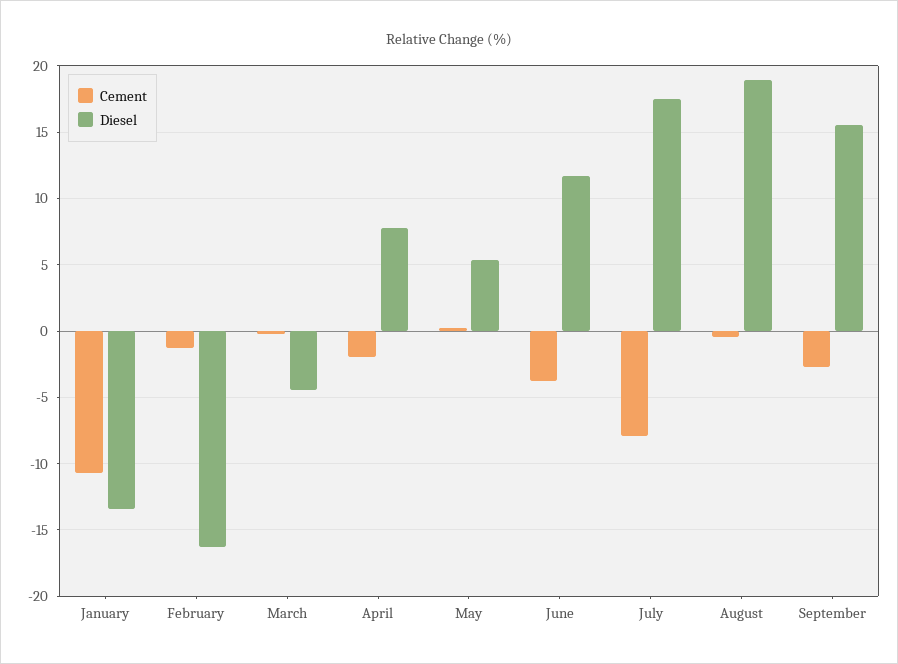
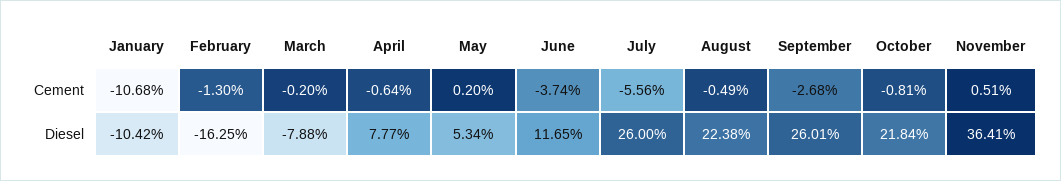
Diesel, January: -13.5 -> -10.42
Diesel, March: -4.5 -> -7.88
Cement, April: -2 -> -0.64
Cement, July: -8 -> -5.56
Diesel, July: 17.5 -> 26
Diesel, August: 19 -> 22.38
Diesel, September: 15.5 -> 26.01
Cement, October: none -> -0.81
Cement, November: none -> 0.51
Diesel, October: none -> 21.84
Diesel, November: none -> 36.41

